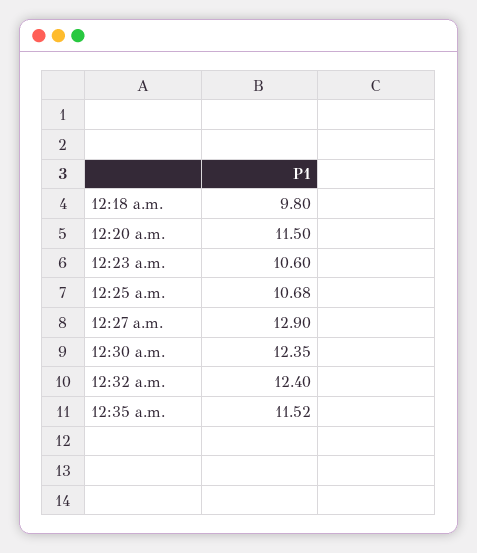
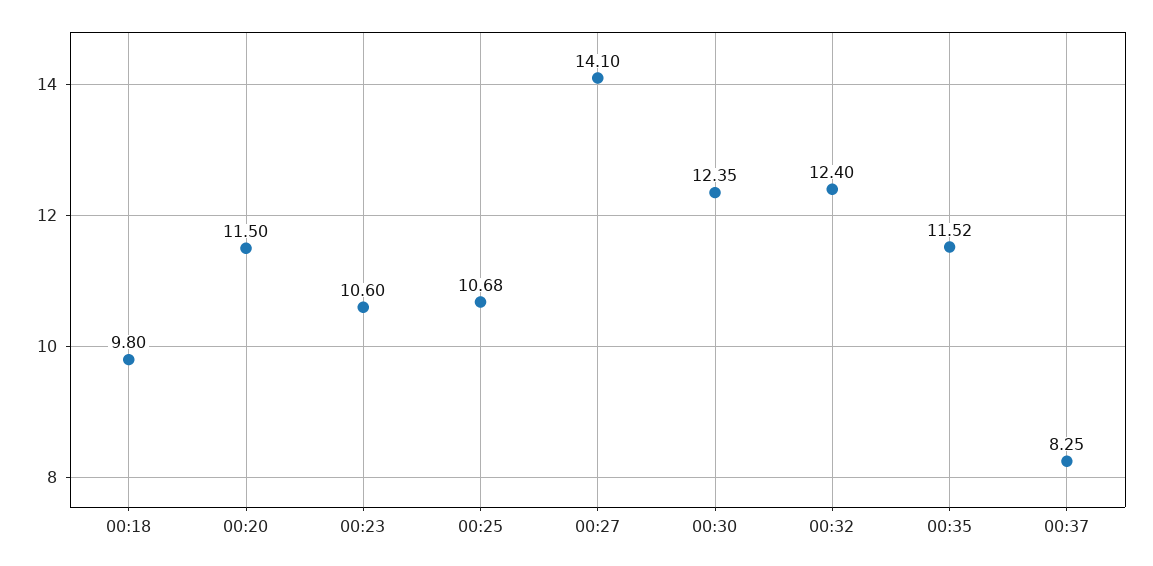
12:27 a.m.: 12.9 -> 14.1
00:37: none -> 8.25

